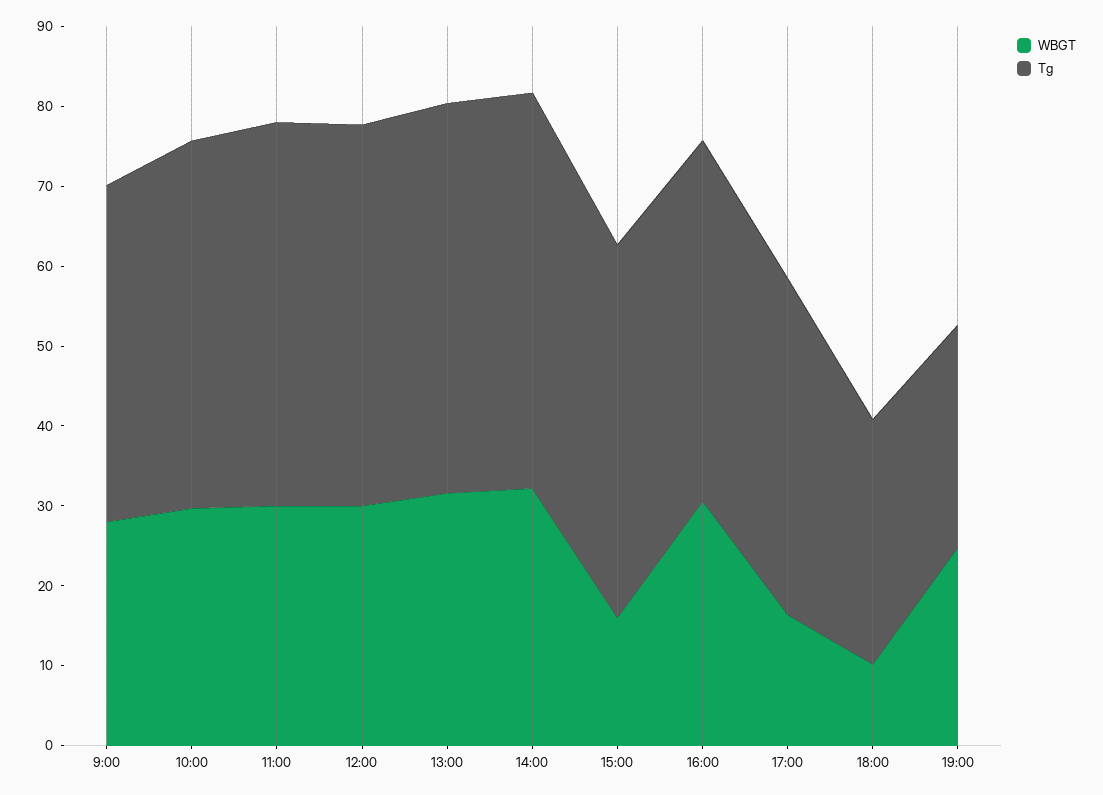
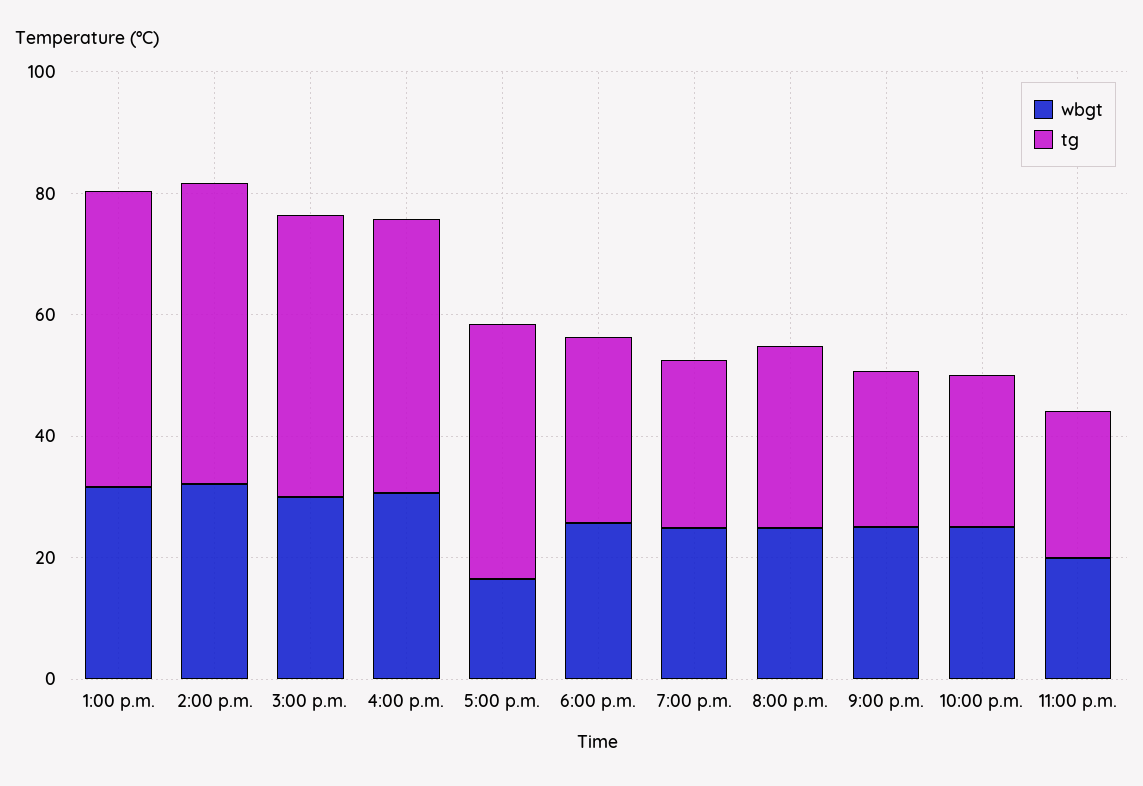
WBGT, 9:00: 28 -> none
Tg, 9:00: 42 -> none
WBGT, 10:00: 30 -> none
Tg, 10:00: 46 -> none
WBGT, 11:00: 30 -> none
Tg, 11:00: 48 -> none
WBGT, 12:00: 30 -> none
Tg, 12:00: 48 -> none
WBGT, 15:00: 16 -> 30
WBGT, 18:00: 10 -> 25
WBGT, 8:00 p.m.: none -> 25
Tg, 8:00 p.m.: none -> 30
WBGT, 9:00 p.m.: none -> 25
Tg, 9:00 p.m.: none -> 25
WBGT, 10:00 p.m.: none -> 25
Tg, 10:00 p.m.: none -> 25
WBGT, 11:00 p.m.: none -> 20
Tg, 11:00 p.m.: none -> 25

